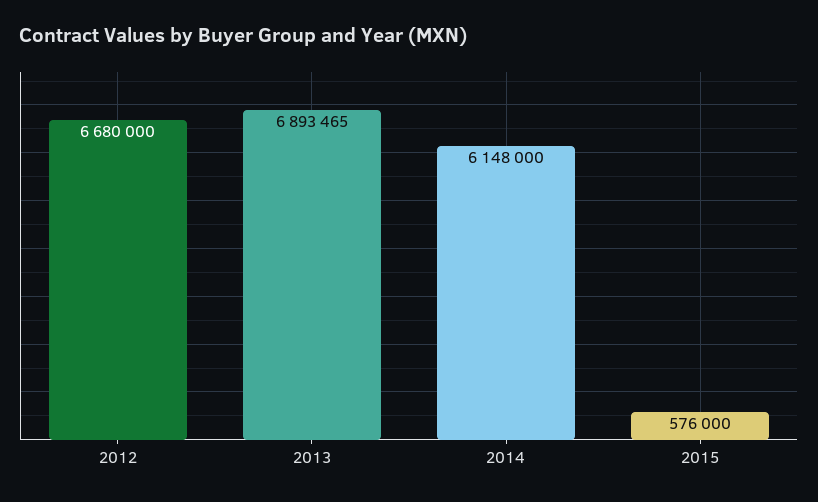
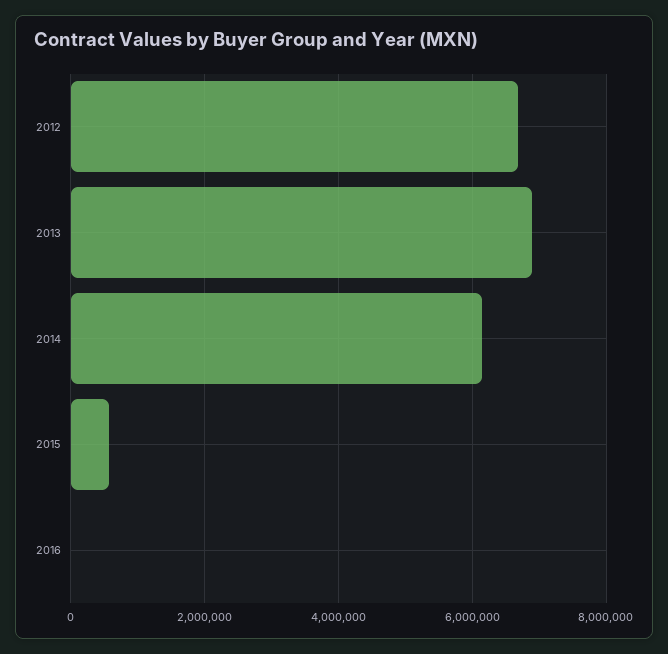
2016: none -> 0

